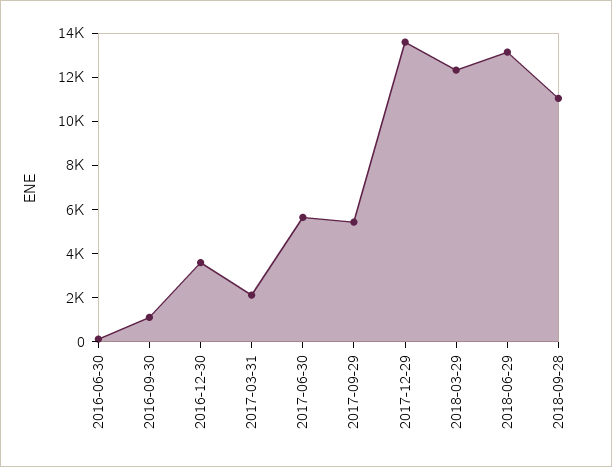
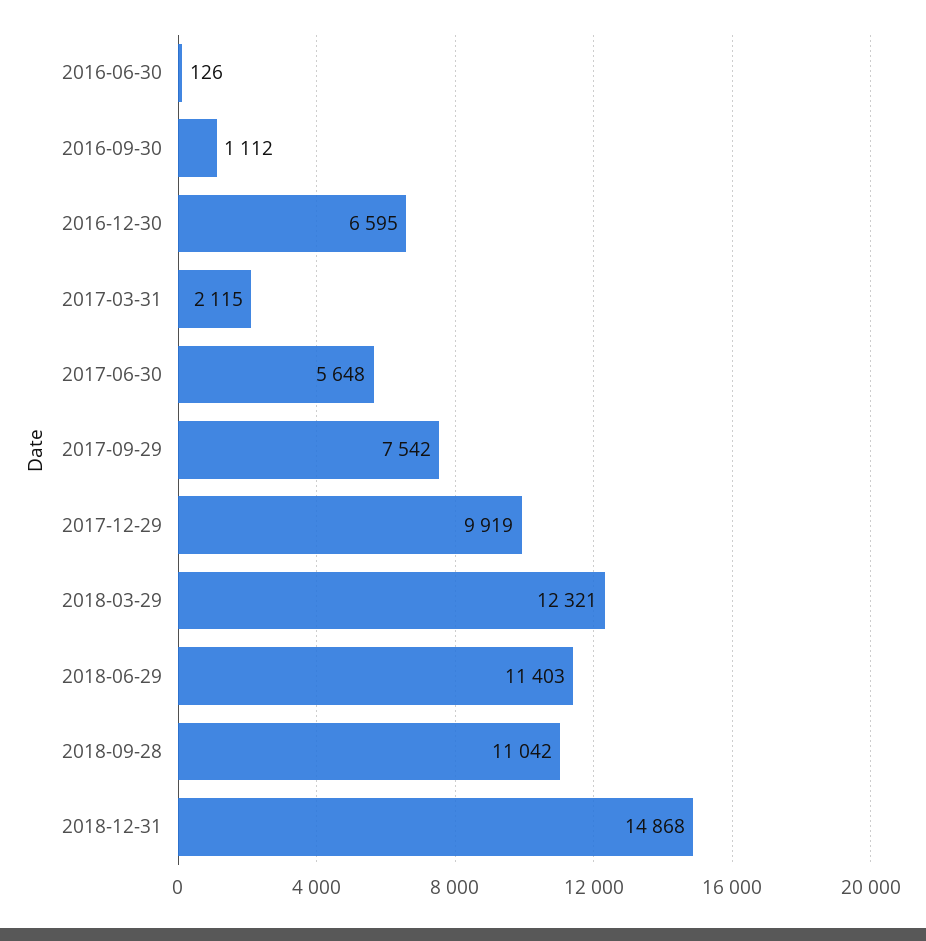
2016-12-30: 3500 -> 6595
2017-09-29: 5500 -> 7542
2017-12-29: 13500 -> 9919
2018-06-29: 13000 -> 11403
2018-12-31: none -> 14868

